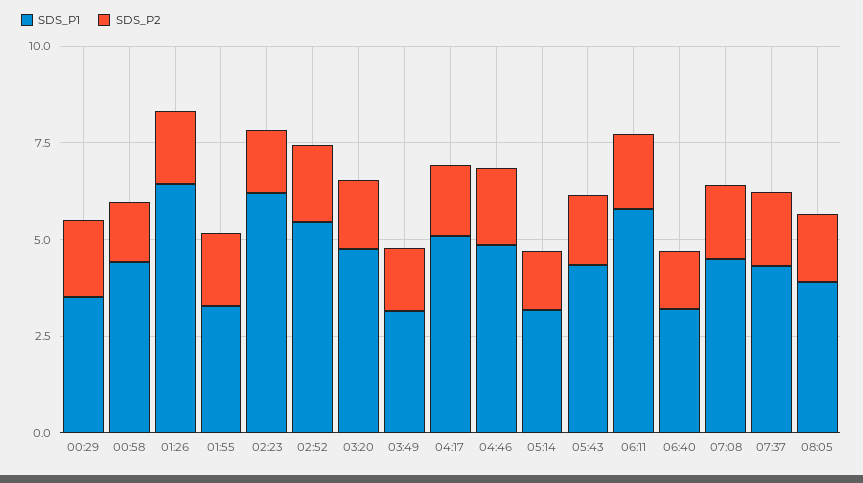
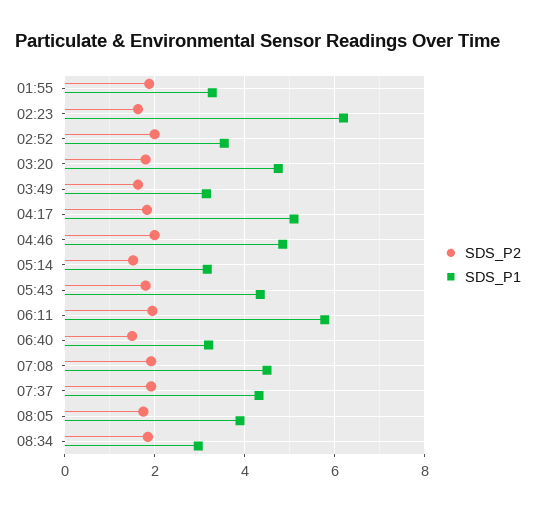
SDS_P1, 00:29: 3.5 -> none
SDS_P2, 00:29: 2 -> none
SDS_P1, 00:58: 4.5 -> none
SDS_P2, 00:58: 1.5 -> none
SDS_P1, 01:26: 6.5 -> none
SDS_P2, 01:26: 2 -> none
SDS_P1, 02:52: 5.5 -> 3.6
SDS_P2, 08:34: none -> 1.8
SDS_P1, 08:34: none -> 3

